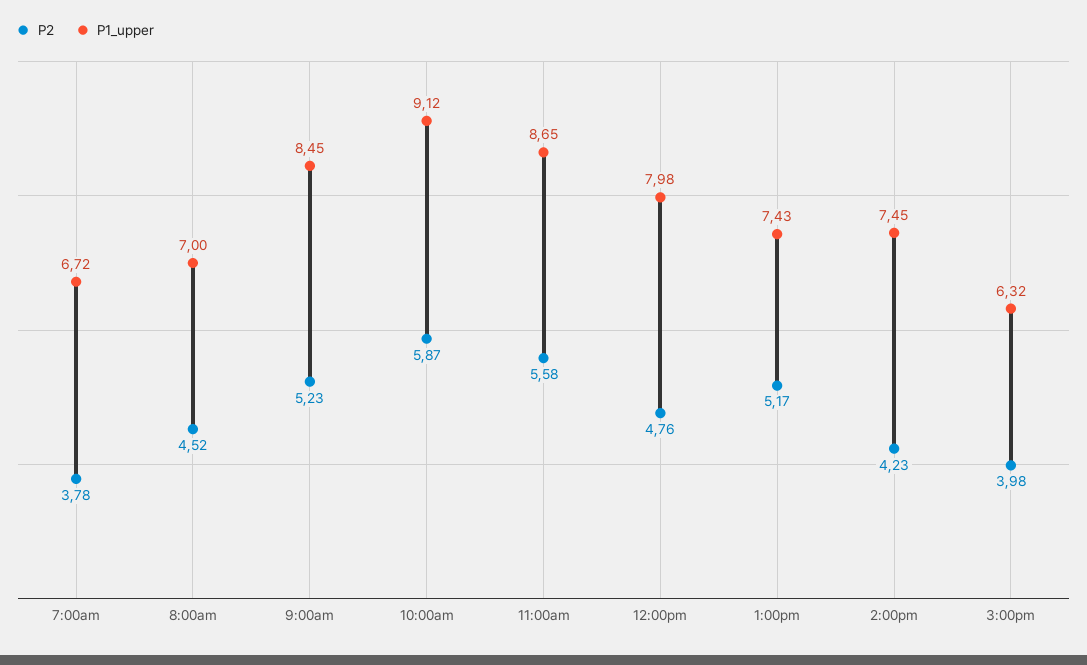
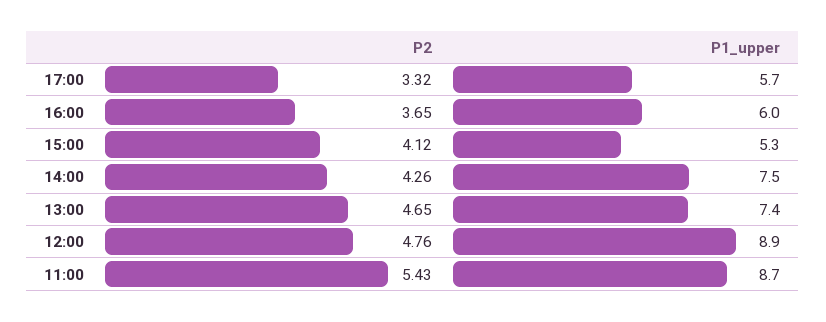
P2, 7:00am: 3.78 -> none
P1_upper, 7:00am: 6.72 -> none
P2, 8:00am: 4.52 -> none
P1_upper, 8:00am: 7 -> none
P2, 9:00am: 5.23 -> none
P1_upper, 9:00am: 8.45 -> none
P2, 10:00am: 5.87 -> none
P1_upper, 10:00am: 9.12 -> none
P2, 11:00am: 5.58 -> 5.43
P1_upper, 12:00pm: 7.98 -> 8.9
P2, 1:00pm: 5.17 -> 4.65
P2, 2:00pm: 4.23 -> 4.26
P2, 3:00pm: 3.98 -> 4.12
P1_upper, 3:00pm: 6.32 -> 5.3
P2, 17:00: none -> 3.32
P1_upper, 17:00: none -> 5.7
P2, 16:00: none -> 3.65
P1_upper, 16:00: none -> 6

